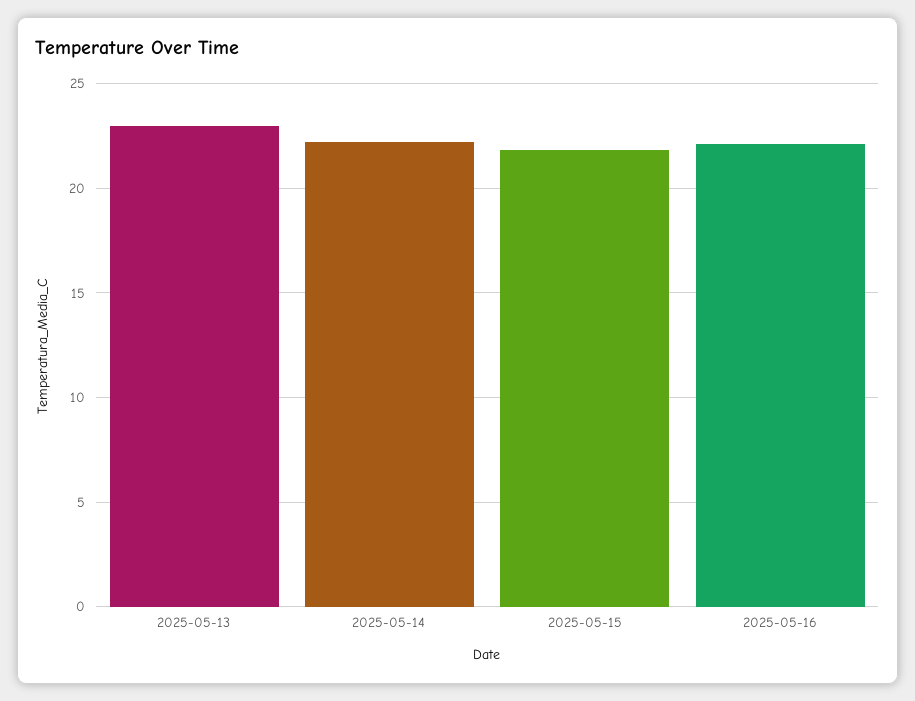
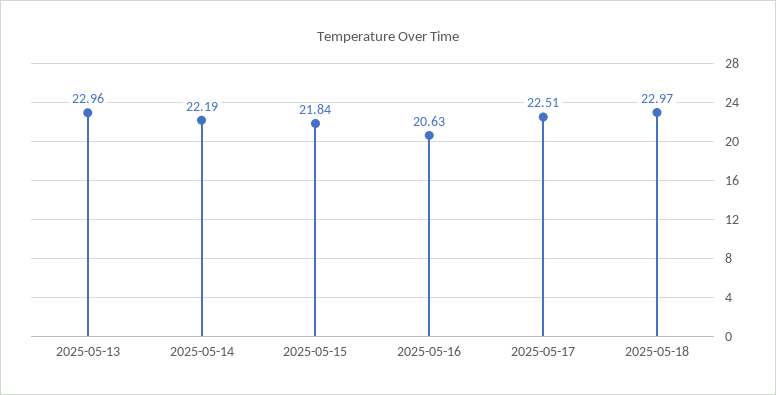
2025-05-16: 22 -> 20.63
2025-05-17: none -> 22.51
2025-05-18: none -> 22.97

